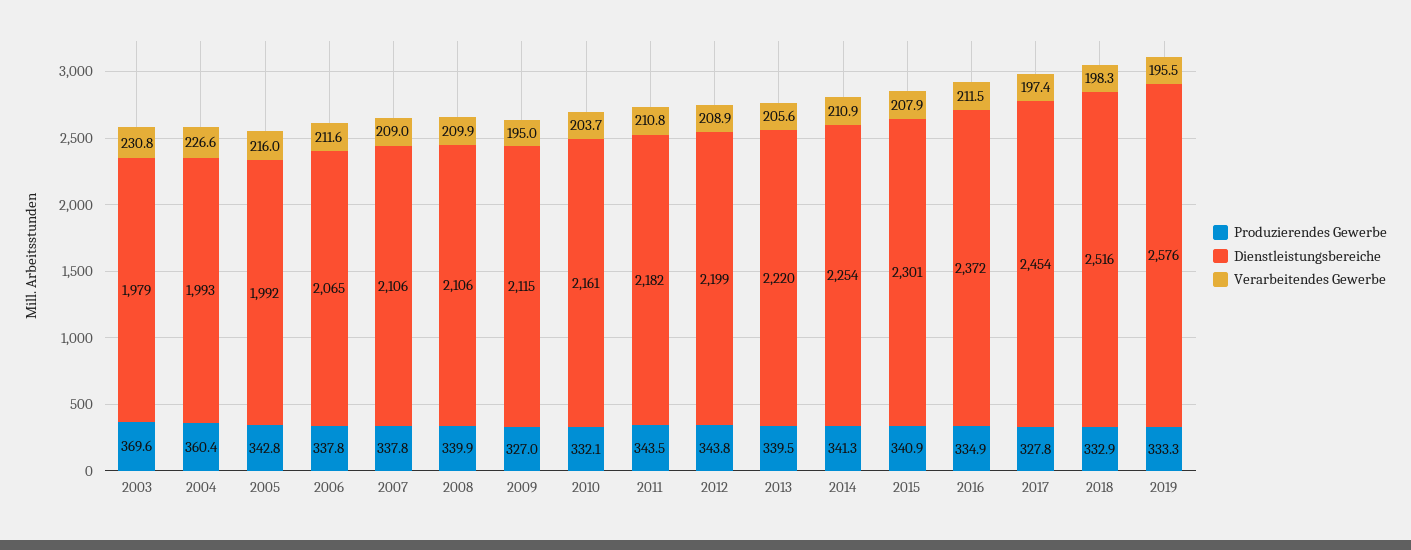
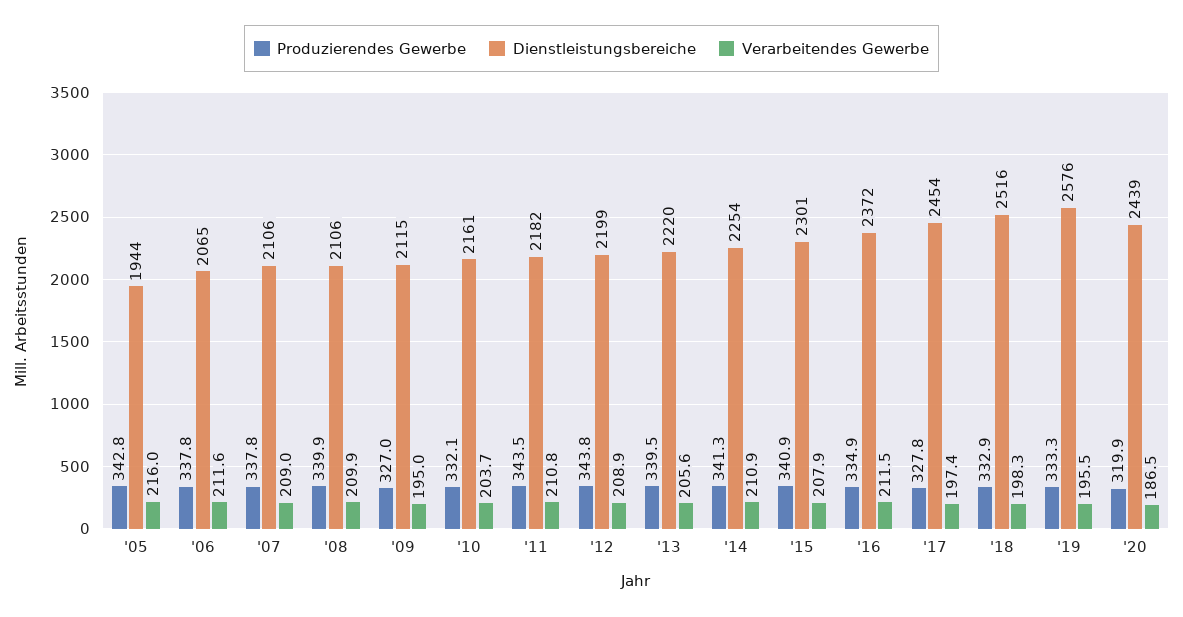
Produzierendes Gewerbe, 2003: 369.6 -> none
Dienstleistungsbereiche, 2003: 1979 -> none
Verarbeitendes Gewerbe, 2003: 230.8 -> none
Produzierendes Gewerbe, 2004: 360.4 -> none
Dienstleistungsbereiche, 2004: 1993 -> none
Verarbeitendes Gewerbe, 2004: 226.6 -> none
Dienstleistungsbereiche, 2005: 1992 -> 1944
Produzierendes Gewerbe, '20: none -> 319.9
Dienstleistungsbereiche, '20: none -> 2439
Verarbeitendes Gewerbe, '20: none -> 186.5

